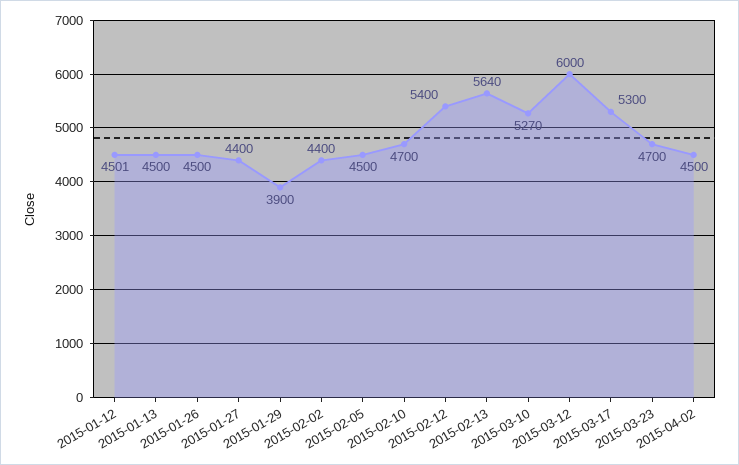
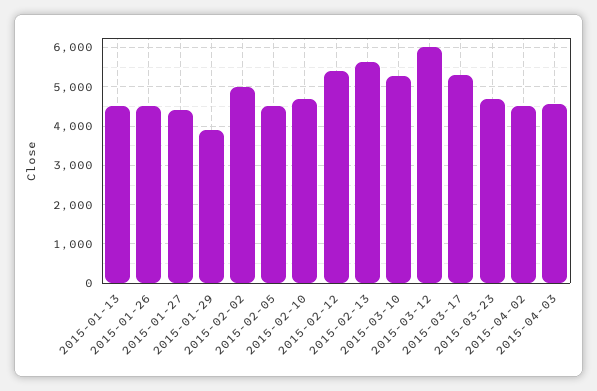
2015-01-12: 4501 -> none
2015-02-02: 4400 -> 5000
2015-04-03: none -> 4600

